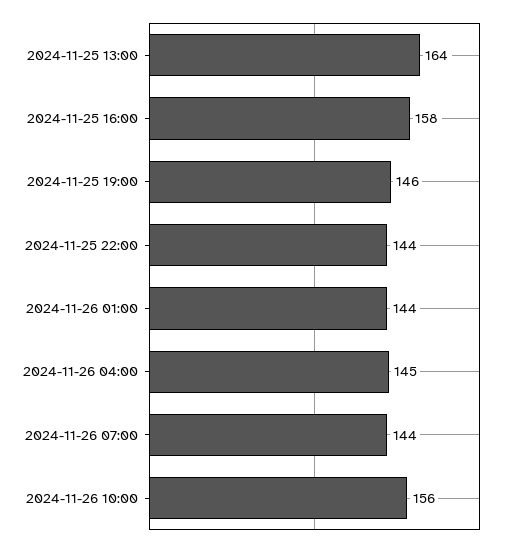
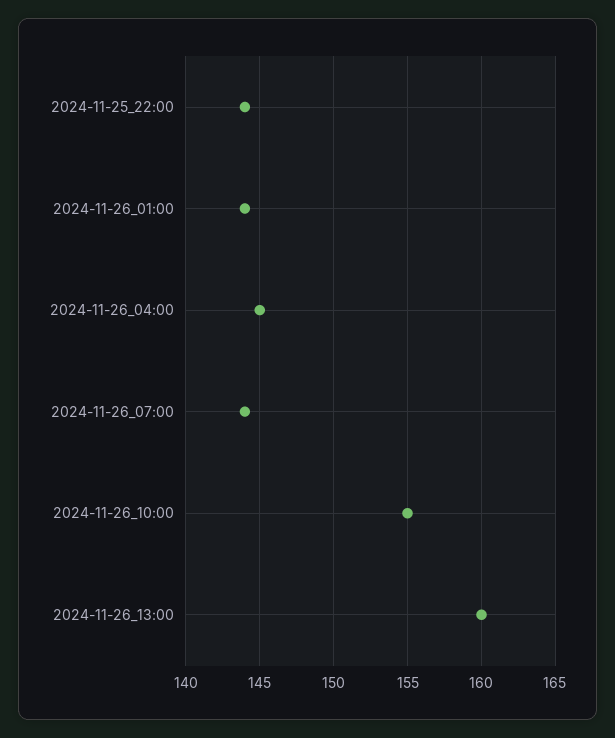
2024-11-25 13:00: 164 -> none
2024-11-25 16:00: 158 -> none
2024-11-25 19:00: 146 -> none
2024-11-26 10:00: 156 -> 155
2024-11-26_13:00: none -> 160

